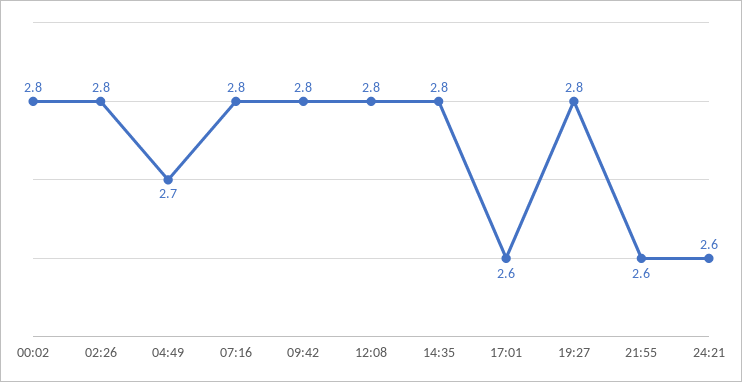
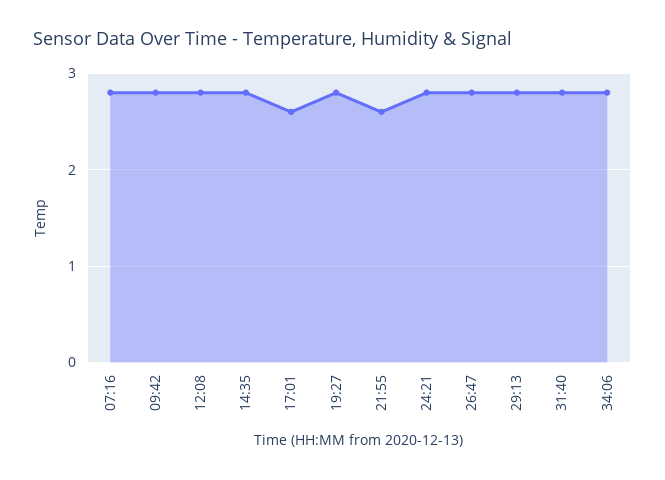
00:02: 2.8 -> none
02:26: 2.8 -> none
04:49: 2.7 -> none
24:21: 2.6 -> 2.8
26:47: none -> 2.8
29:13: none -> 2.8
31:40: none -> 2.8
34:06: none -> 2.8

